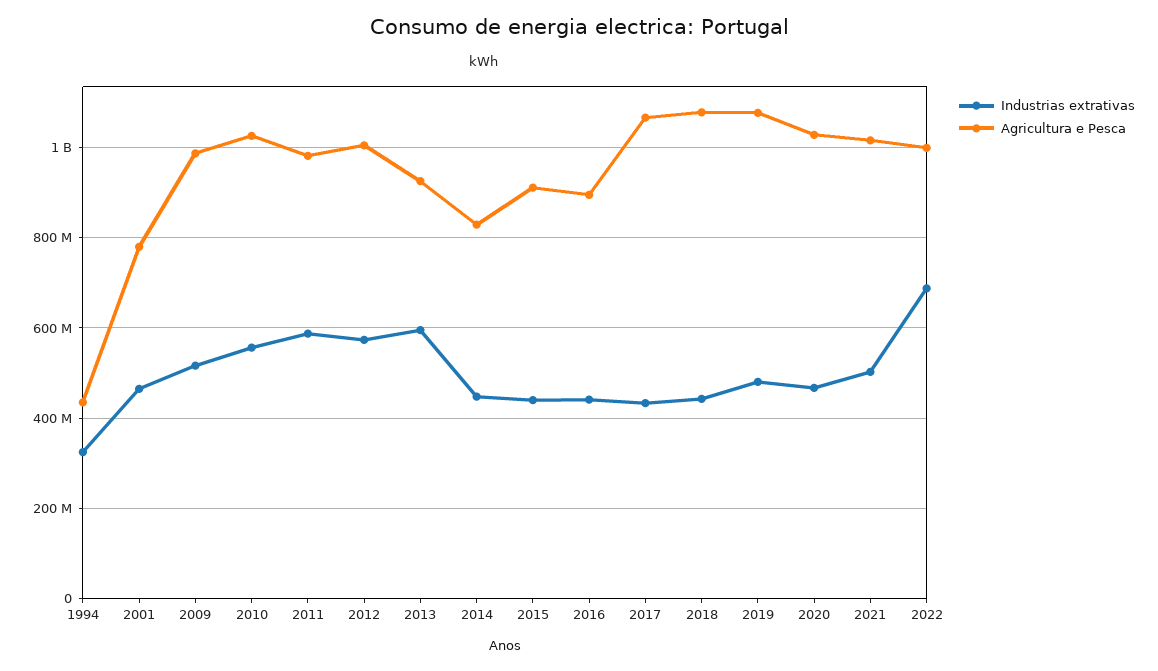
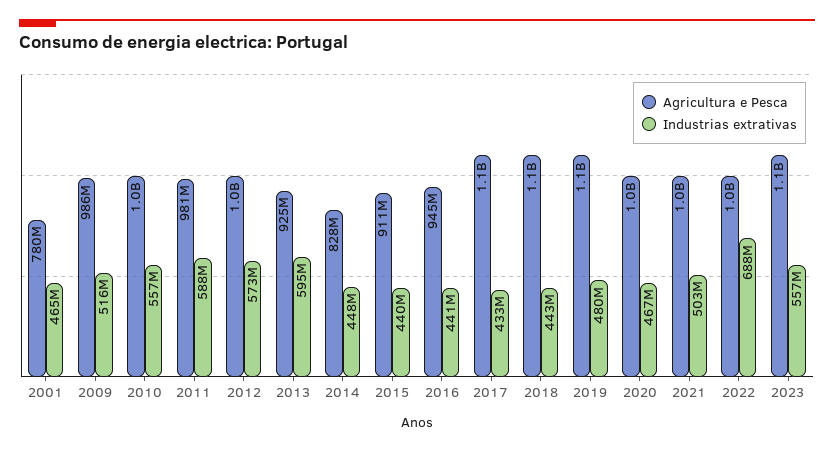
Industrias extrativas, 1994: 320000000 -> none
Agricultura e Pesca, 1994: 440000000 -> none
Agricultura e Pesca, 2016: 900000000 -> 945000000
Agricultura e Pesca, 2023: none -> 1100000000
Industrias extrativas, 2023: none -> 557000000

